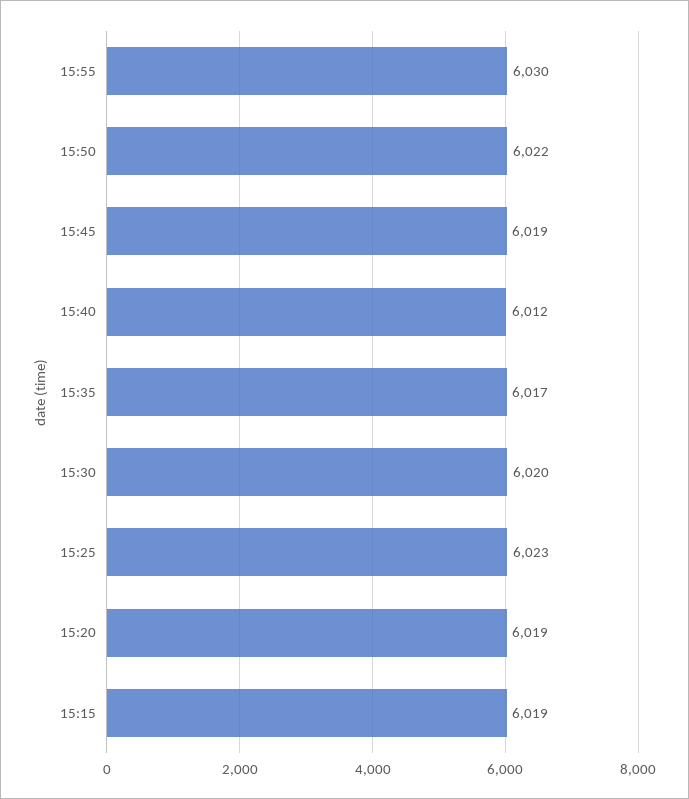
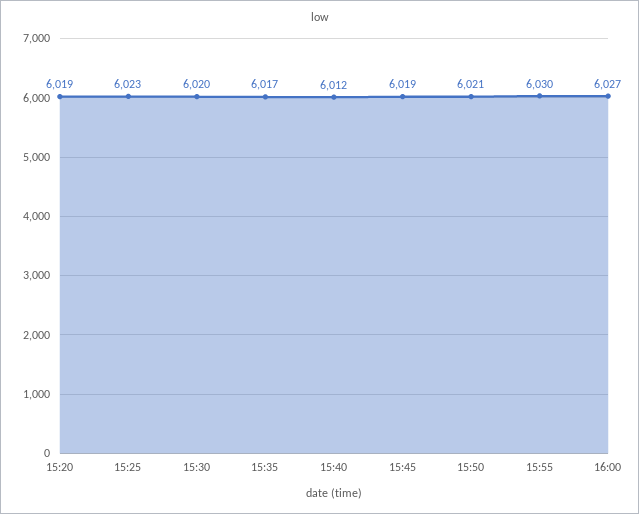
15:50: 6022 -> 6021
15:15: 6019 -> none
16:00: none -> 6027

